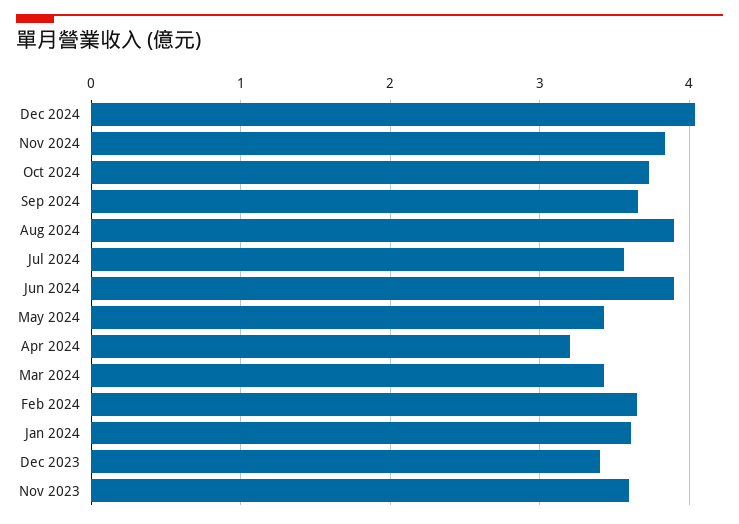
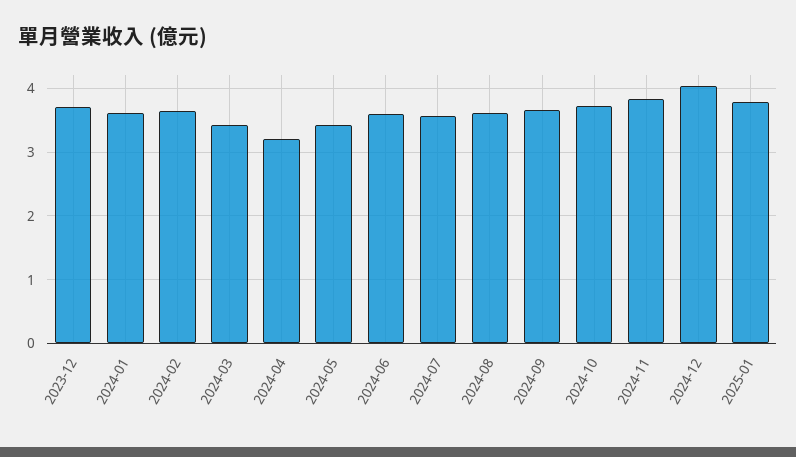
Aug 2024: 3.9 -> 3.6
Jun 2024: 3.9 -> 3.6
Dec 2023: 3.4 -> 3.7
Nov 2023: 3.6 -> none
2025-01: none -> 3.8

